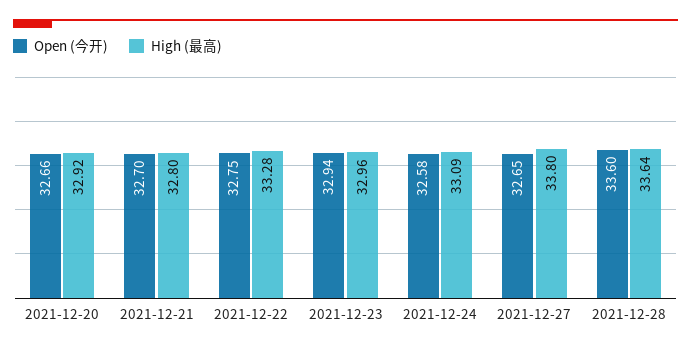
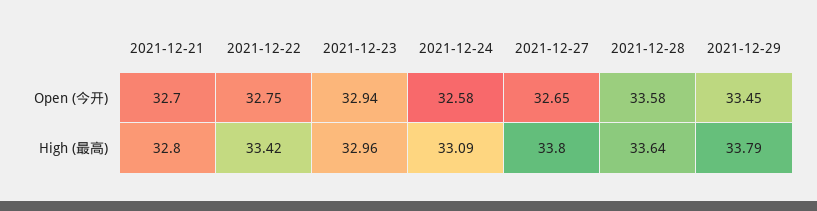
Open (今开), 2021-12-20: 32.66 -> none
High (最高), 2021-12-20: 32.92 -> none
High (最高), 2021-12-22: 33.28 -> 33.42
Open (今开), 2021-12-28: 33.6 -> 33.58
Open (今开), 2021-12-29: none -> 33.45
High (最高), 2021-12-29: none -> 33.79

